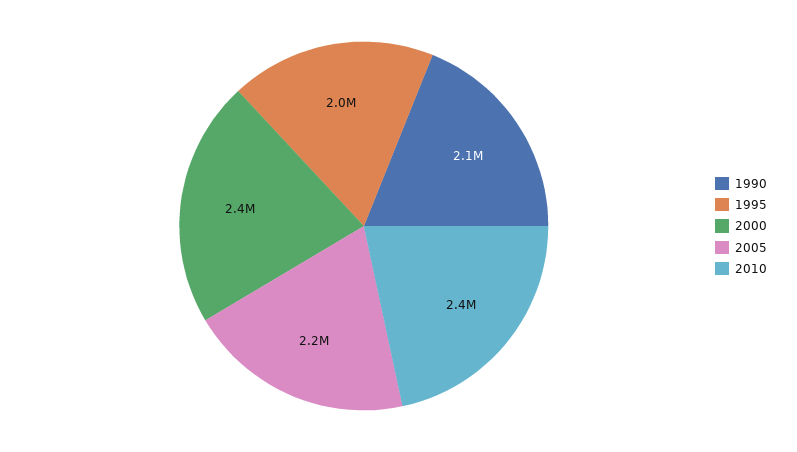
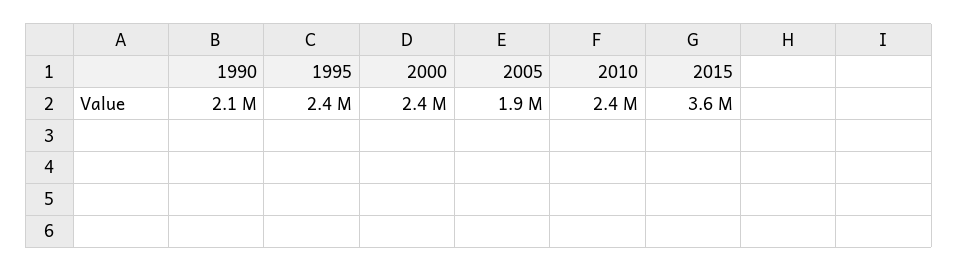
1995: 2000000 -> 2400000
2005: 2200000 -> 1900000
2015: none -> 3600000

